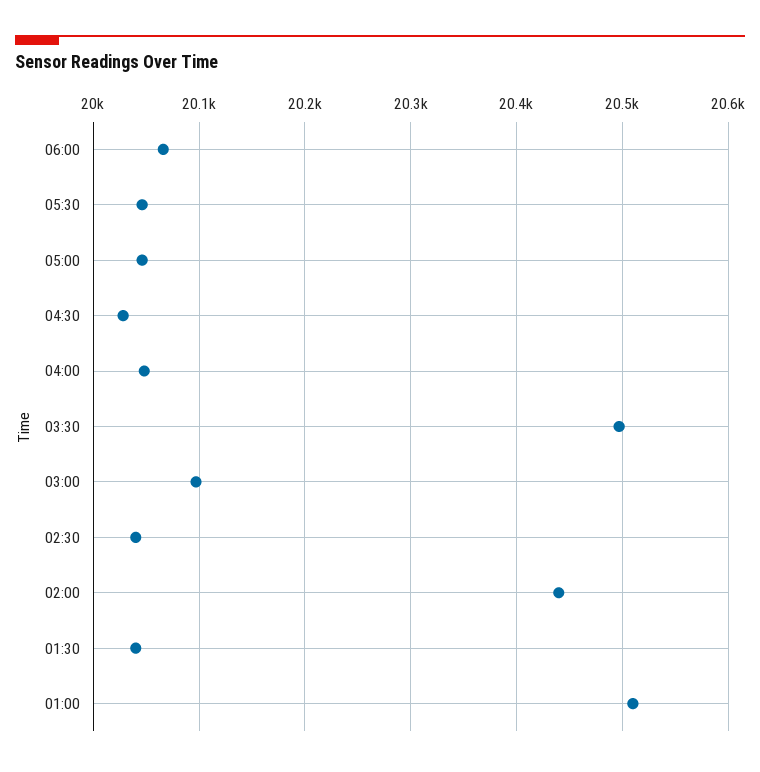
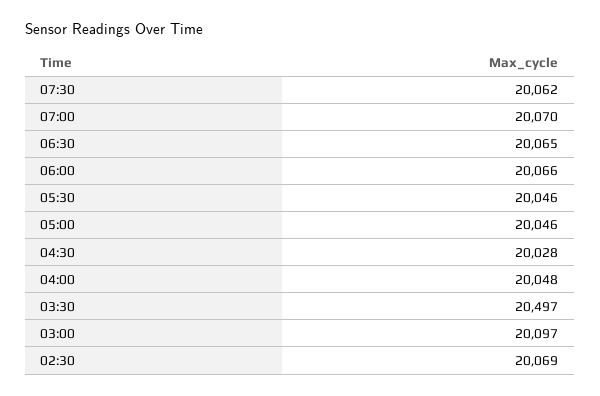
02:30: 20040 -> 20069
02:00: 20440 -> none
01:30: 20040 -> none
01:00: 20510 -> none
07:30: none -> 20062
07:00: none -> 20070
06:30: none -> 20065

